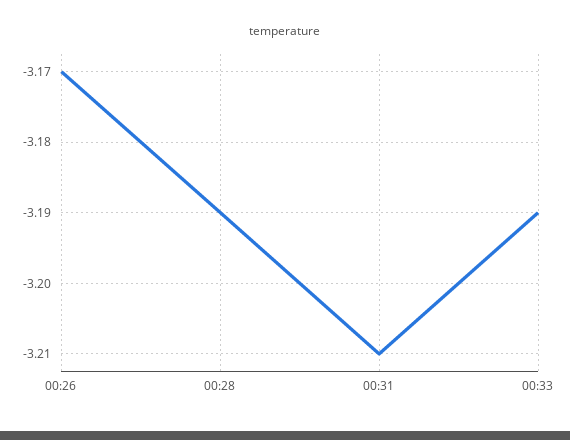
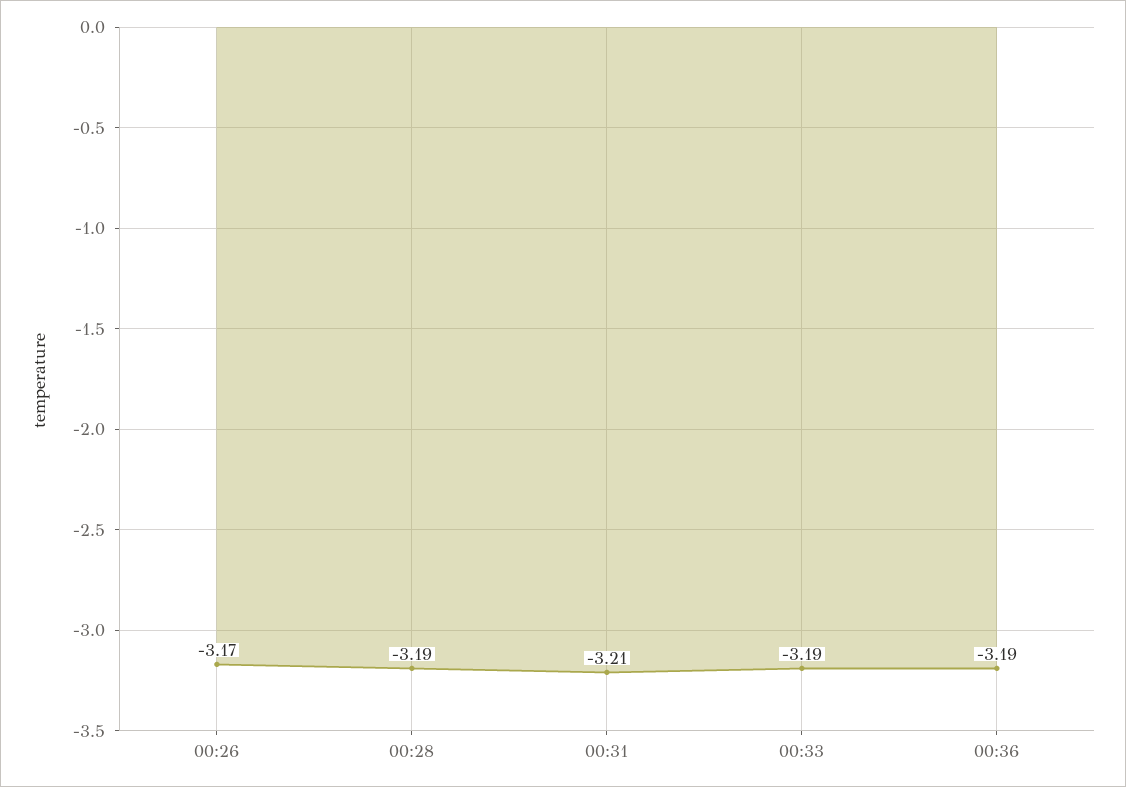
00:36: none -> -3.19

